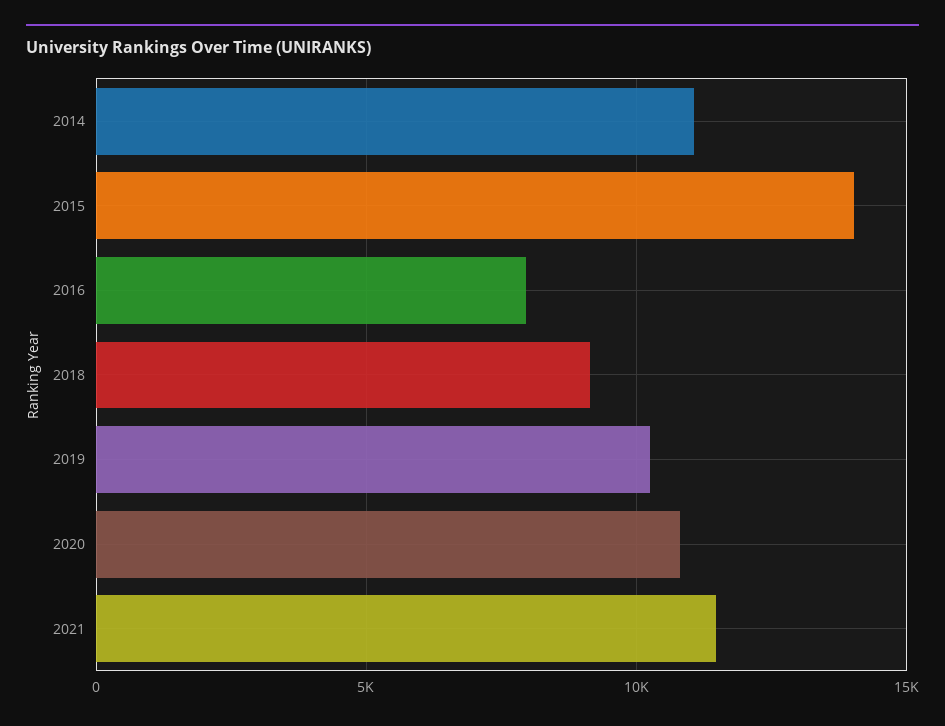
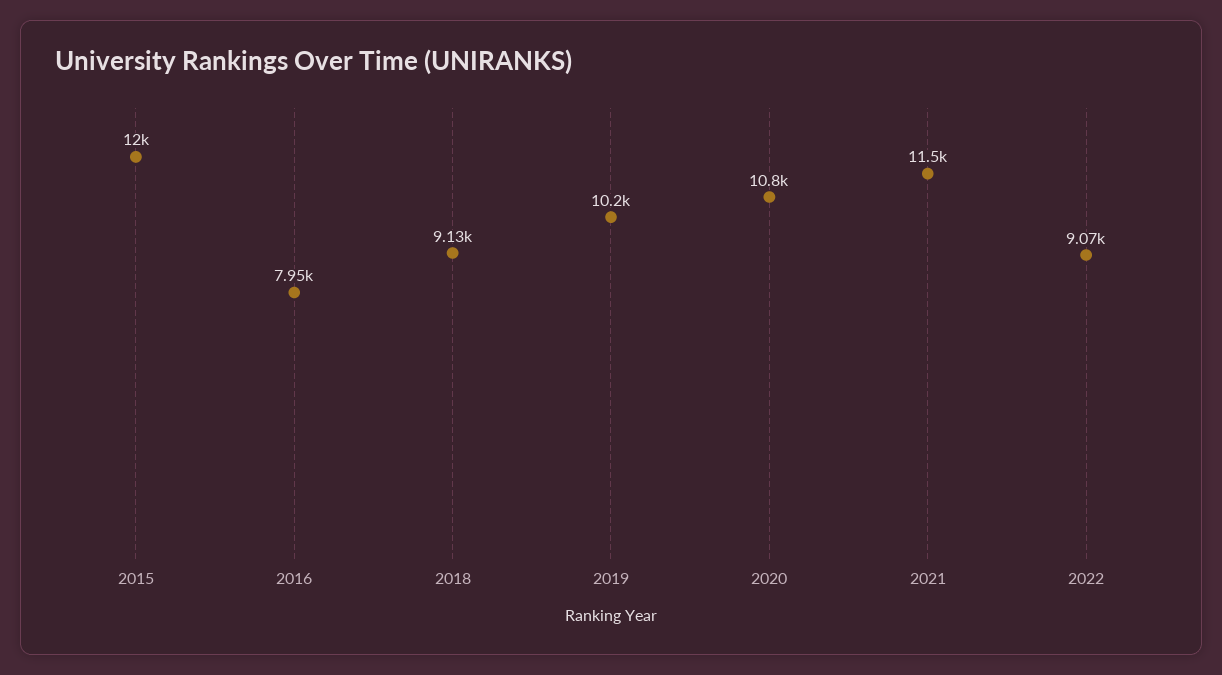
2014: 11000 -> none
2015: 14000 -> 12000
2022: none -> 9070

